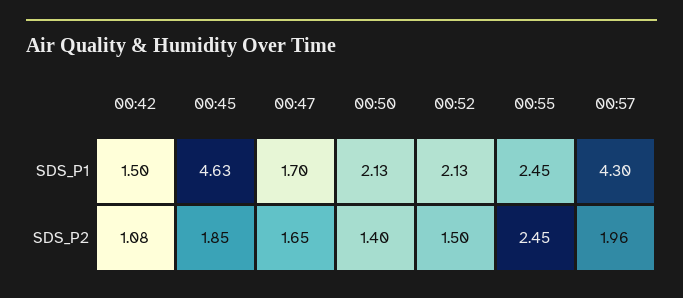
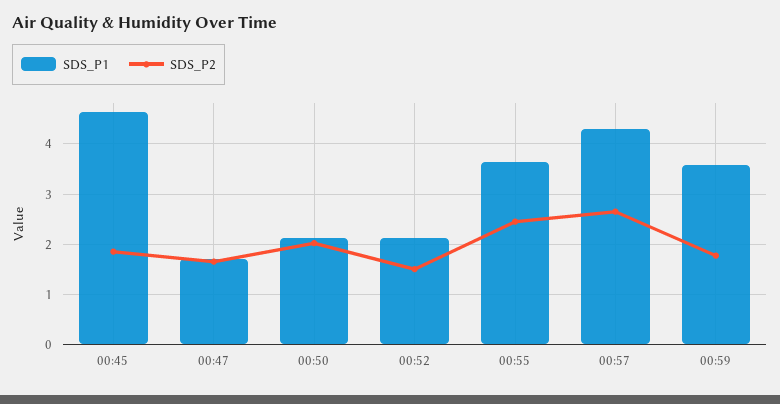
SDS_P1, 00:42: 1.5 -> none
SDS_P1, 00:55: 2.45 -> 3.6
SDS_P2, 00:42: 1.08 -> none
SDS_P2, 00:50: 1.4 -> 2
SDS_P2, 00:57: 1.96 -> 2.6
SDS_P1, 00:59: none -> 3.6
SDS_P2, 00:59: none -> 1.8

